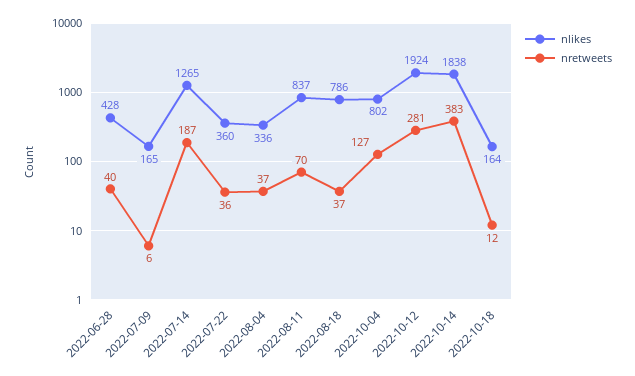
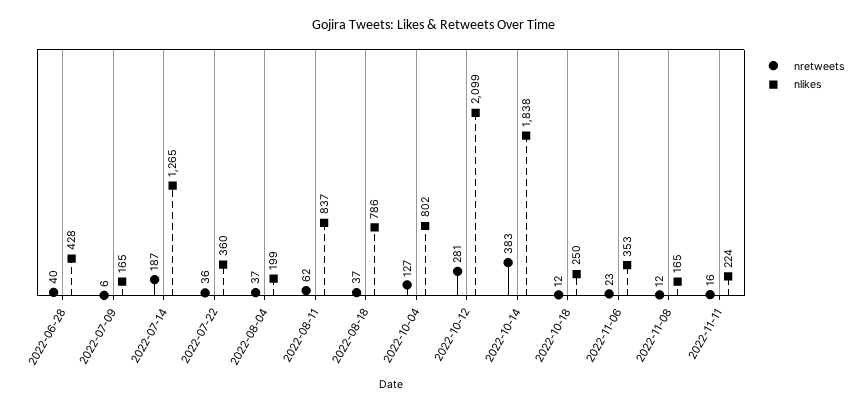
nlikes, 2022-08-04: 336 -> 199
nretweets, 2022-08-11: 70 -> 62
nlikes, 2022-10-12: 1924 -> 2099
nlikes, 2022-10-18: 164 -> 250
nretweets, 2022-11-06: none -> 23
nlikes, 2022-11-06: none -> 353
nretweets, 2022-11-08: none -> 12
nlikes, 2022-11-08: none -> 165
nretweets, 2022-11-11: none -> 16
nlikes, 2022-11-11: none -> 224

